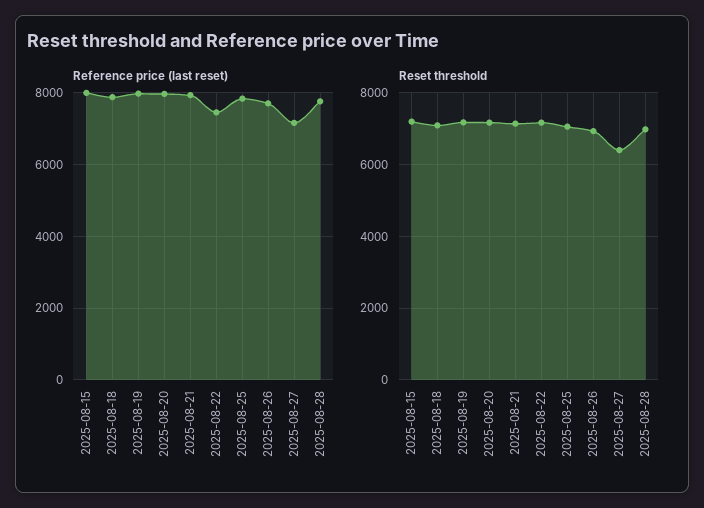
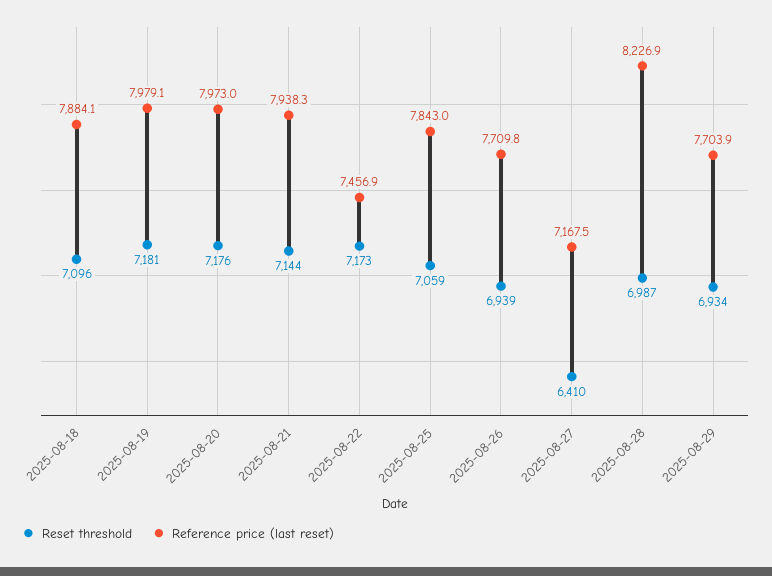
Reference price (last reset), 2025-08-15: 8000 -> none
Reference price (last reset), 2025-08-28: 7800 -> 8226.9
Reset threshold, 2025-08-15: 7200 -> none
Reset threshold, 2025-08-29: none -> 6934
Reference price (last reset), 2025-08-29: none -> 7703.9

